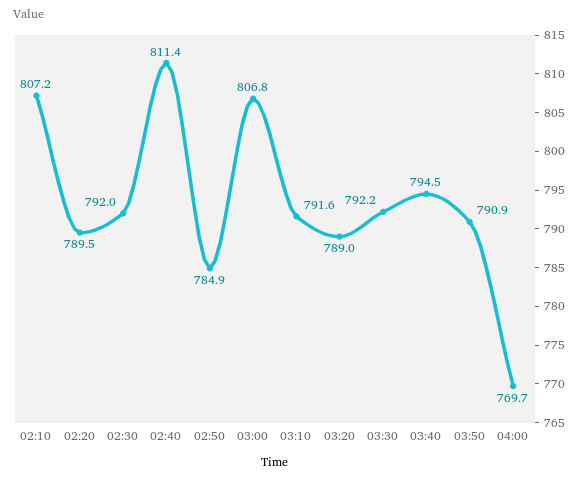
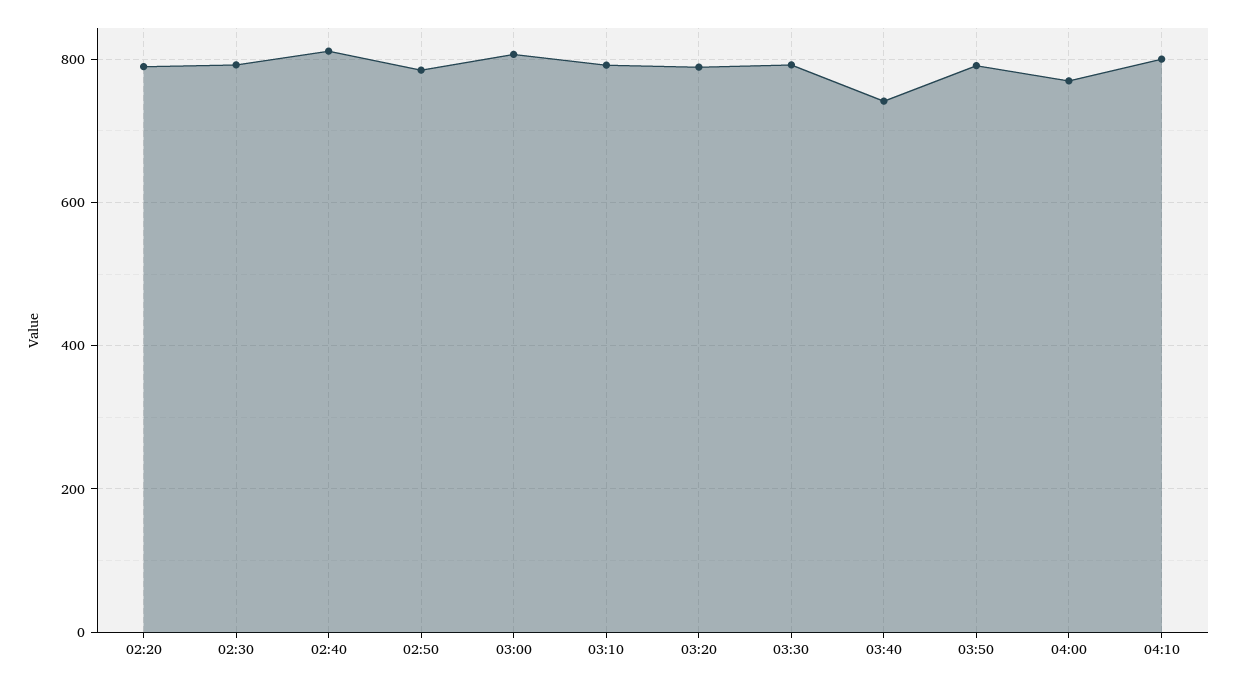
02:10: 807.2 -> none
03:40: 794.5 -> 740
04:10: none -> 800

